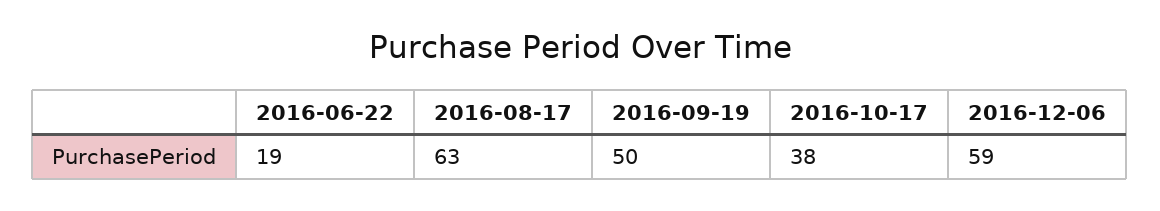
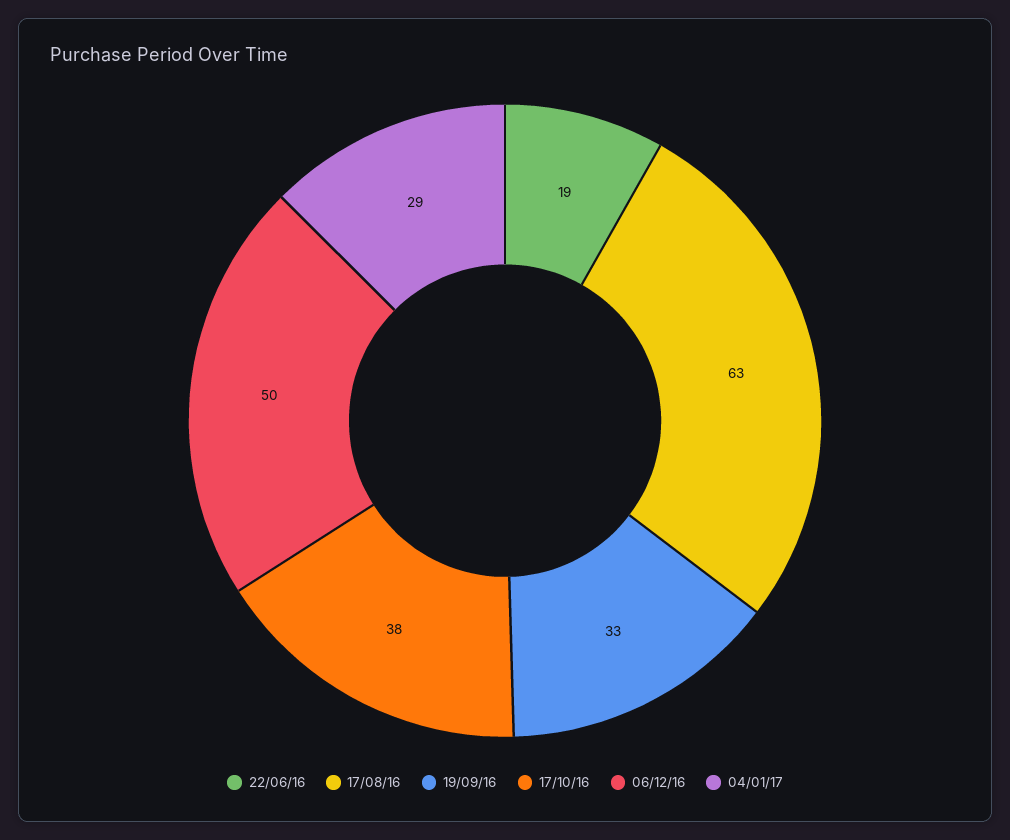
2016-09-19: 50 -> 33
2016-12-06: 59 -> 50
04/01/17: none -> 29

